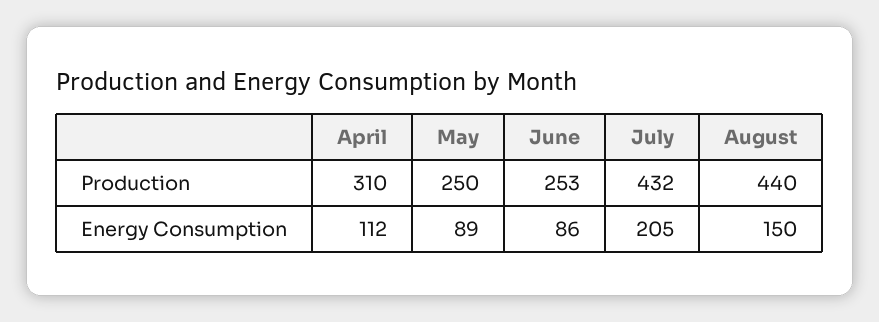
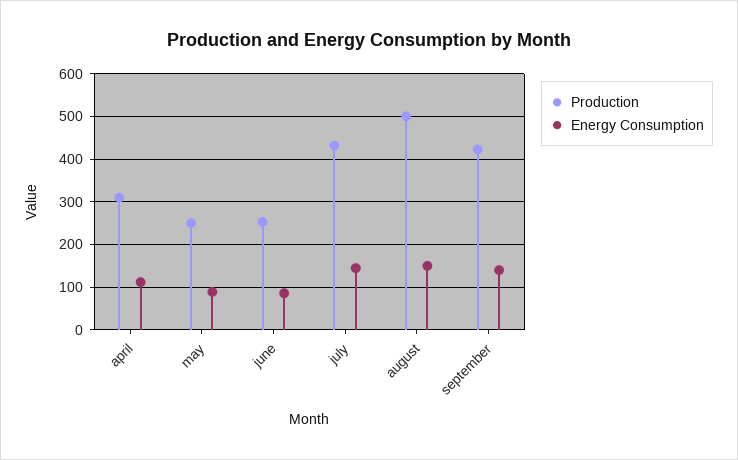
Production, August: 440 -> 500
Energy Consumption, July: 205 -> 140
Production, september: none -> 420
Energy Consumption, september: none -> 140

